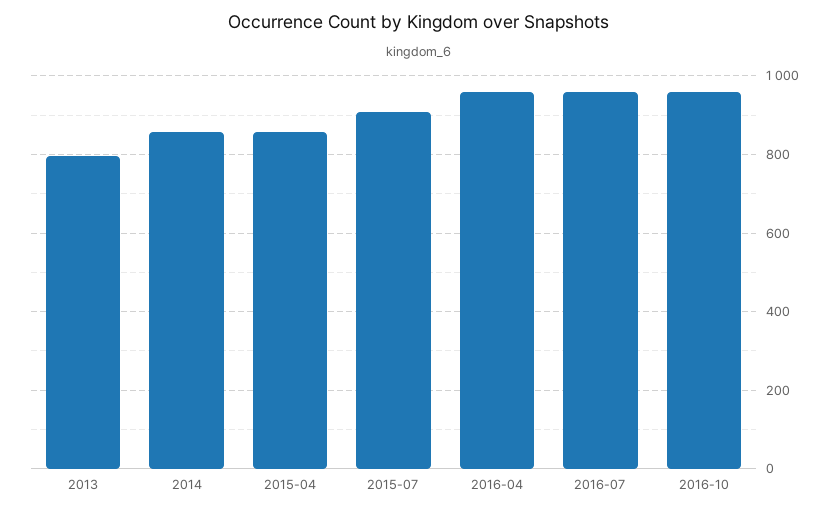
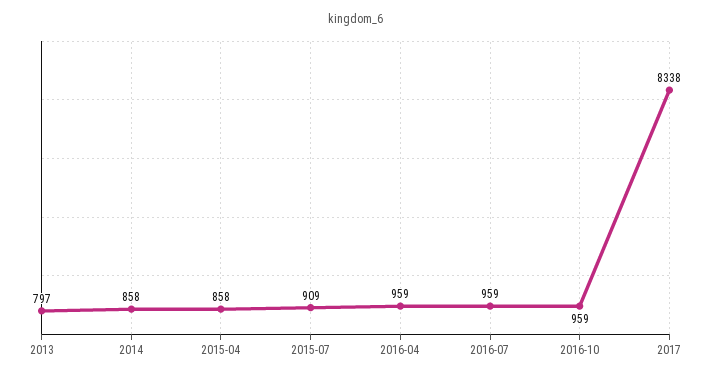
2017: none -> 8338

